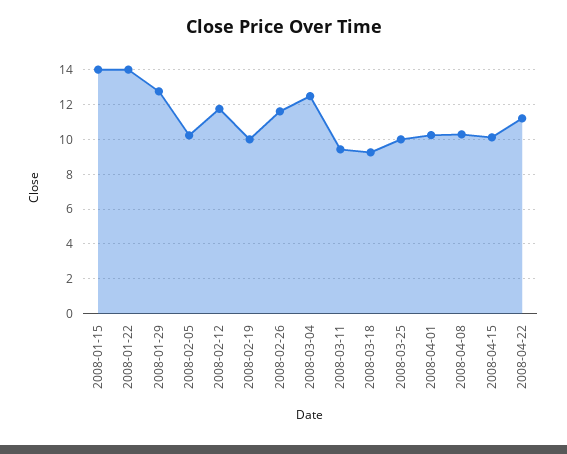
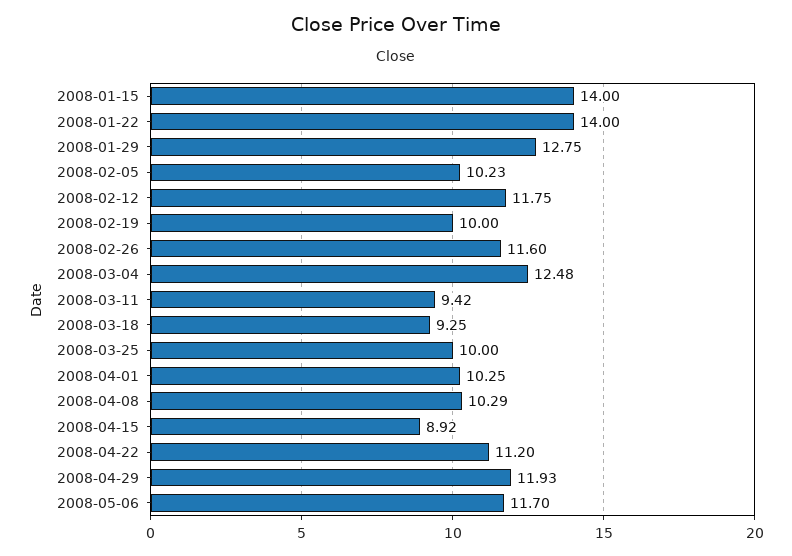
2008-04-15: 10 -> 8.92
2008-04-29: none -> 11.93
2008-05-06: none -> 11.7

